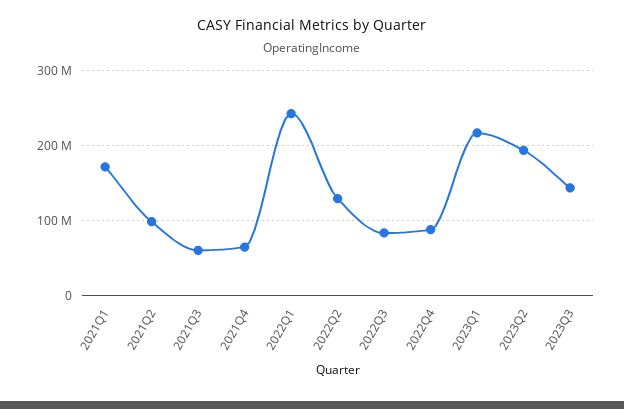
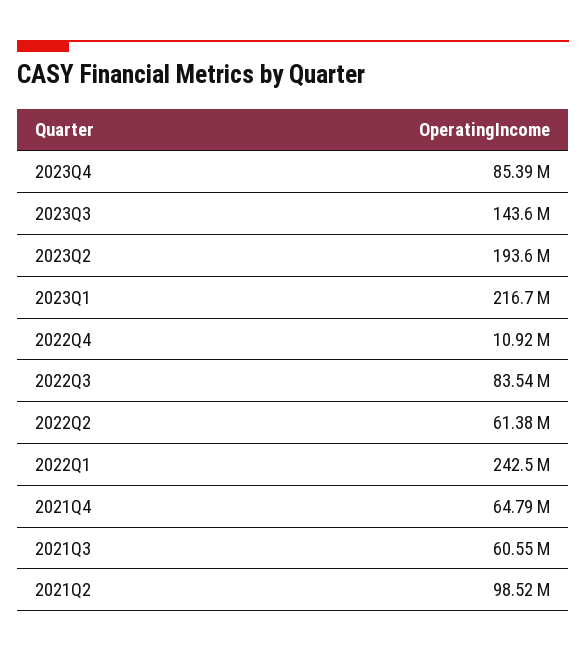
2021Q1: 170000000 -> none
2022Q2: 130000000 -> 61380000
2022Q4: 90000000 -> 10920000
2023Q4: none -> 85390000

